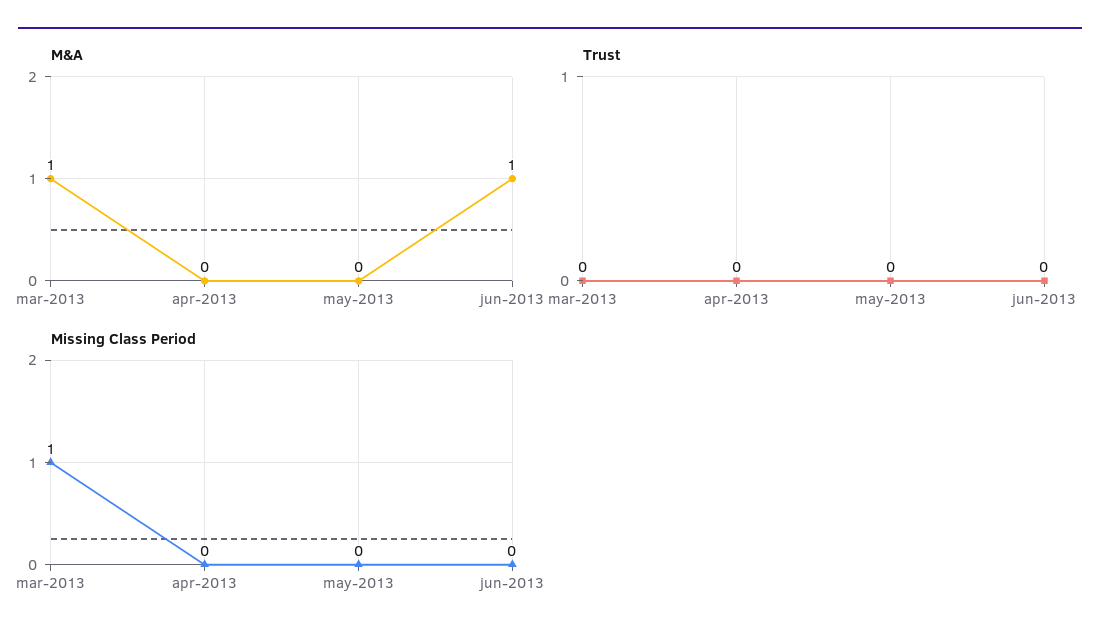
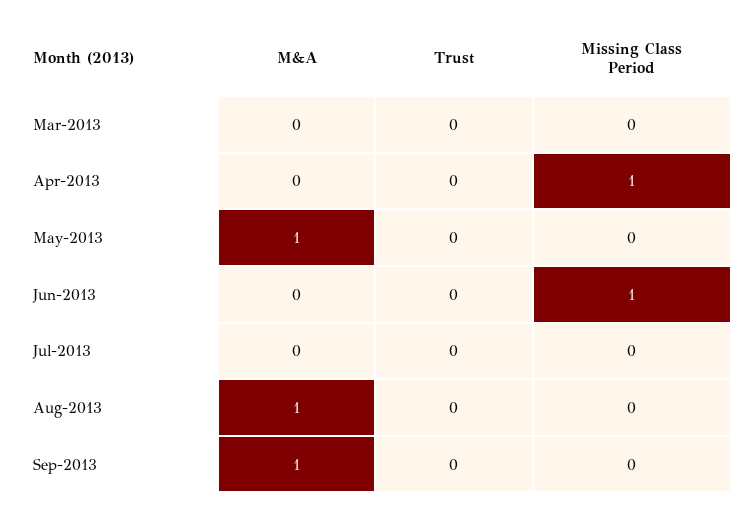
M&A, mar-2013: 1 -> 0
M&A, may-2013: 0 -> 1
M&A, jun-2013: 1 -> 0
Missing Class Period, mar-2013: 1 -> 0
Missing Class Period, apr-2013: 0 -> 1
Missing Class Period, jun-2013: 0 -> 1
M&A, Jul-2013: none -> 0
Trust, Jul-2013: none -> 0
Missing Class Period, Jul-2013: none -> 0
M&A, Aug-2013: none -> 1
Trust, Aug-2013: none -> 0
Missing Class Period, Aug-2013: none -> 0
M&A, Sep-2013: none -> 1
Trust, Sep-2013: none -> 0
Missing Class Period, Sep-2013: none -> 0

